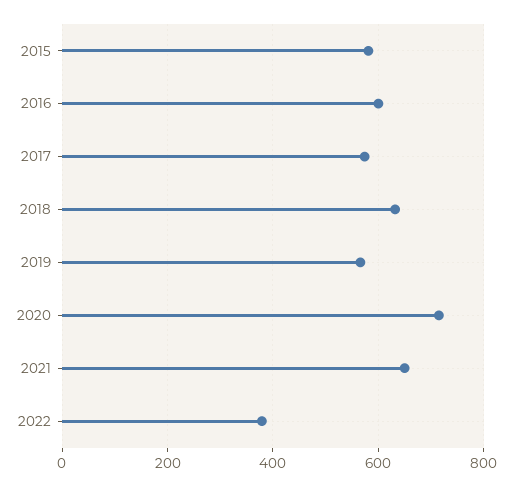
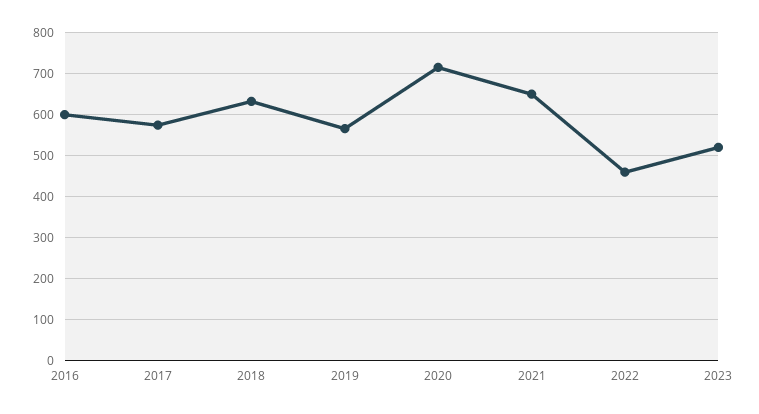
2015: 580 -> none
2022: 380 -> 460
2023: none -> 520

